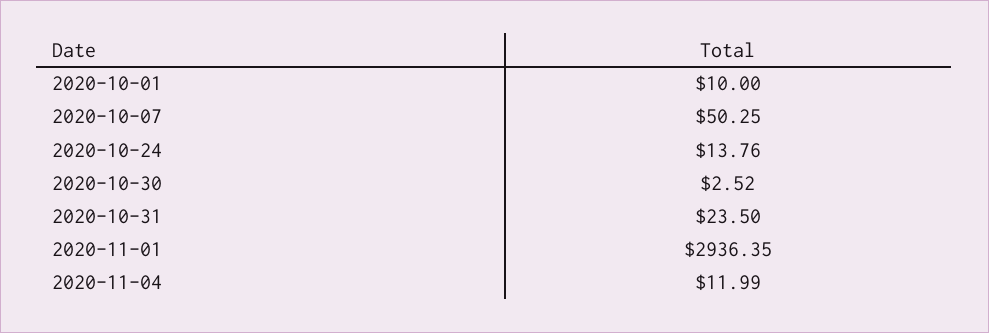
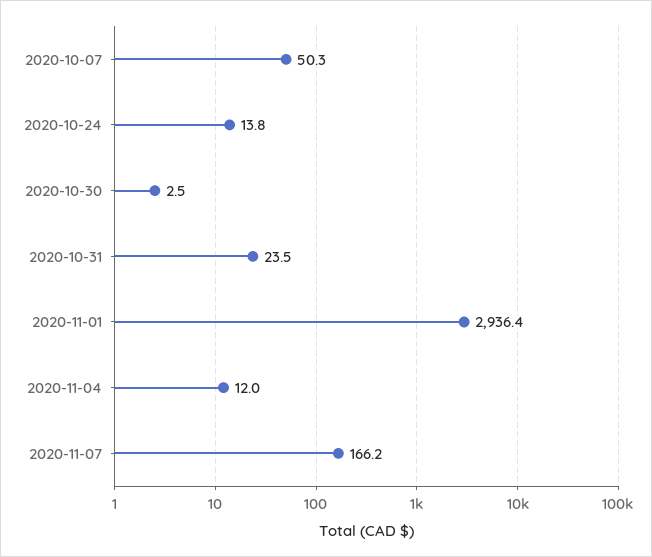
2020-10-01: 10 -> none
2020-11-07: none -> 166.2

